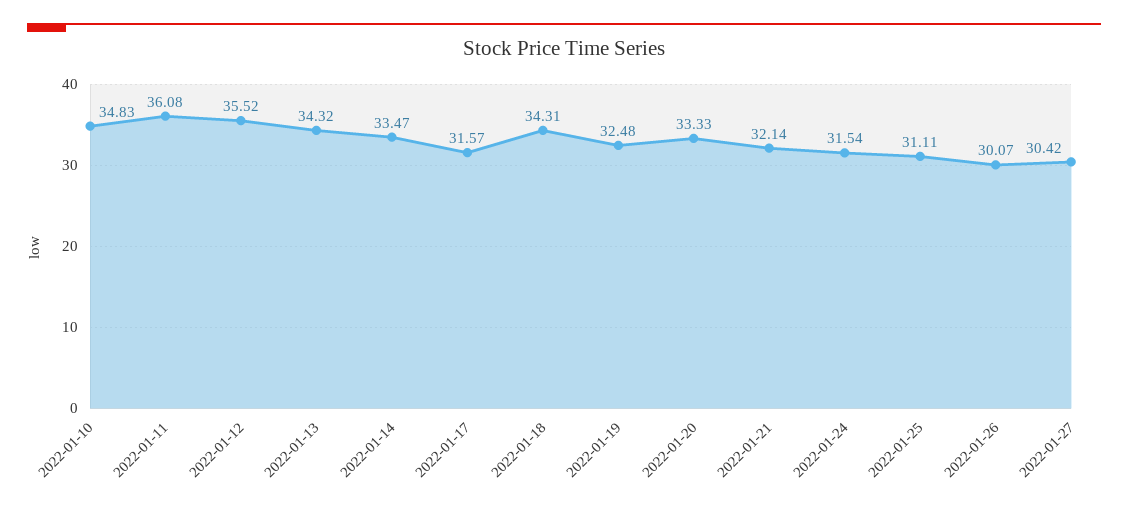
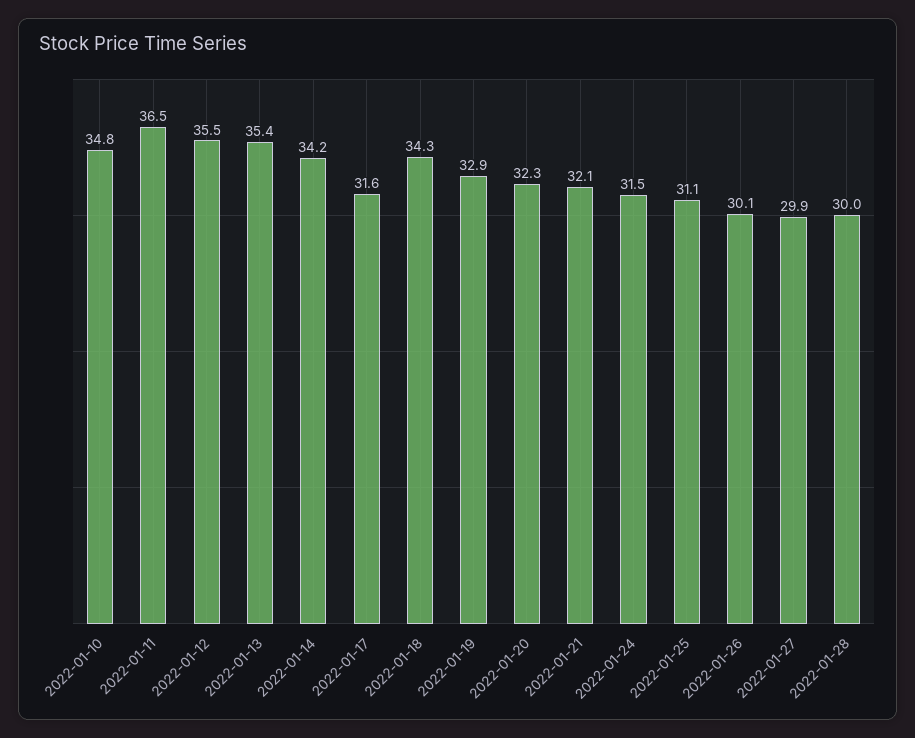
2022-01-11: 36.08 -> 36.5
2022-01-13: 34.32 -> 35.4
2022-01-14: 33.47 -> 34.2
2022-01-19: 32.48 -> 32.9
2022-01-20: 33.33 -> 32.3
2022-01-27: 30.42 -> 29.9
2022-01-28: none -> 30

